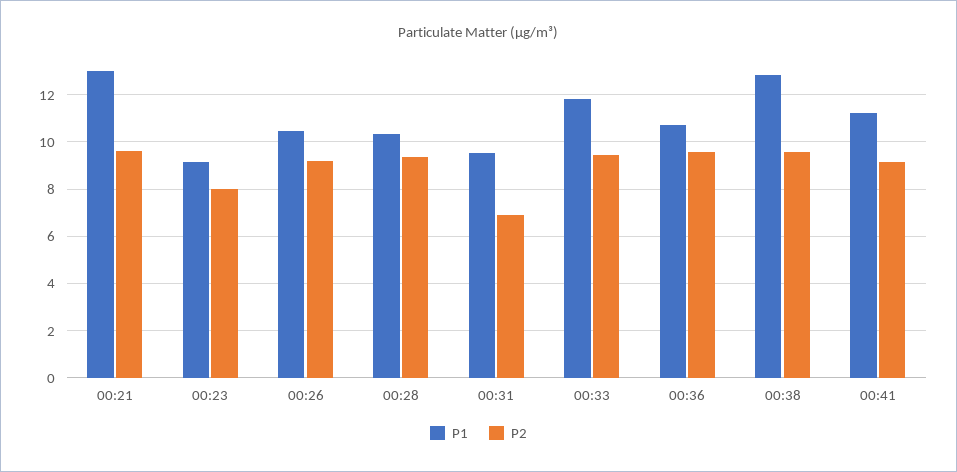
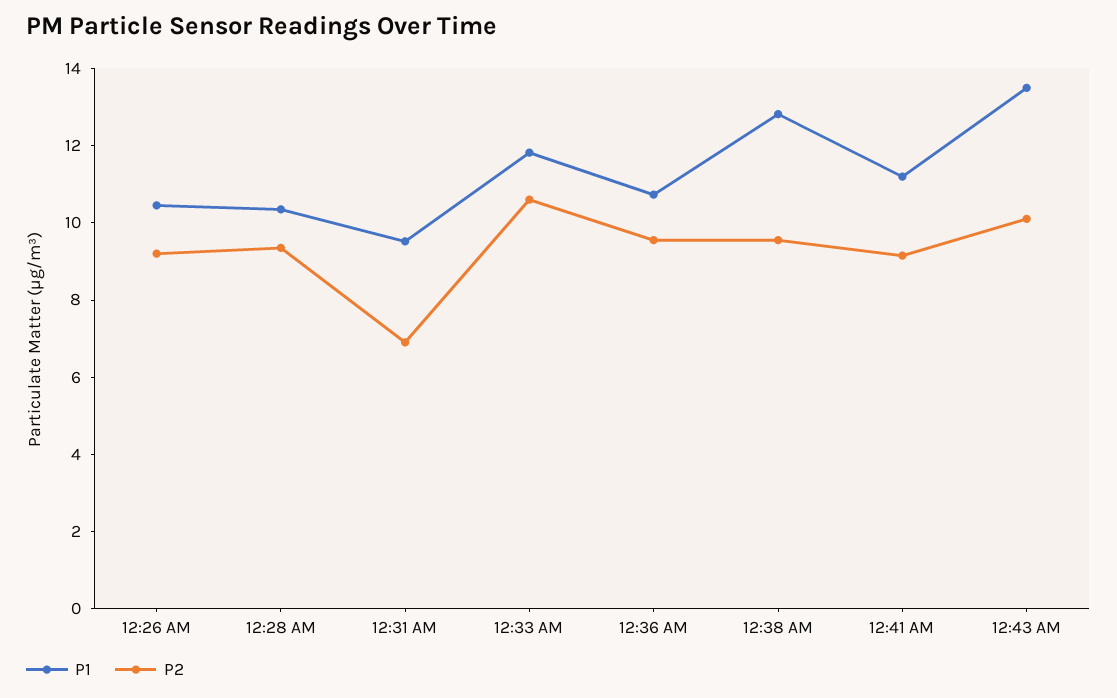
P1, 00:21: 13 -> none
P2, 00:21: 9.5 -> none
P1, 00:23: 9 -> none
P2, 00:23: 8 -> none
P2, 00:33: 9.5 -> 10.5
P1, 12:43 AM: none -> 13.5
P2, 12:43 AM: none -> 10

